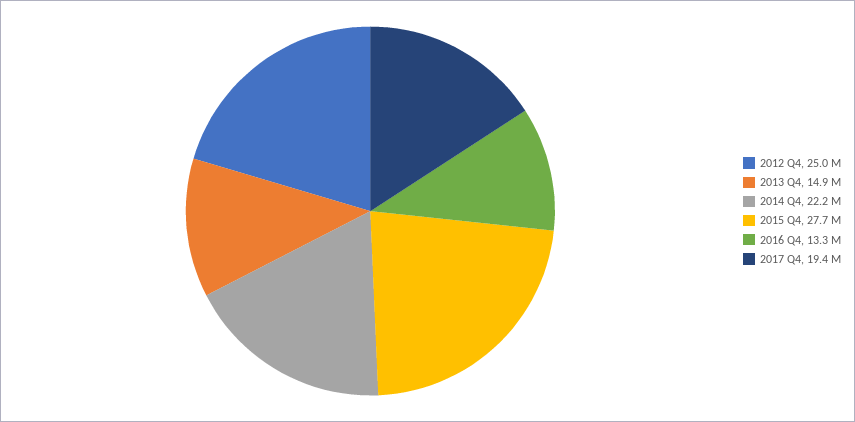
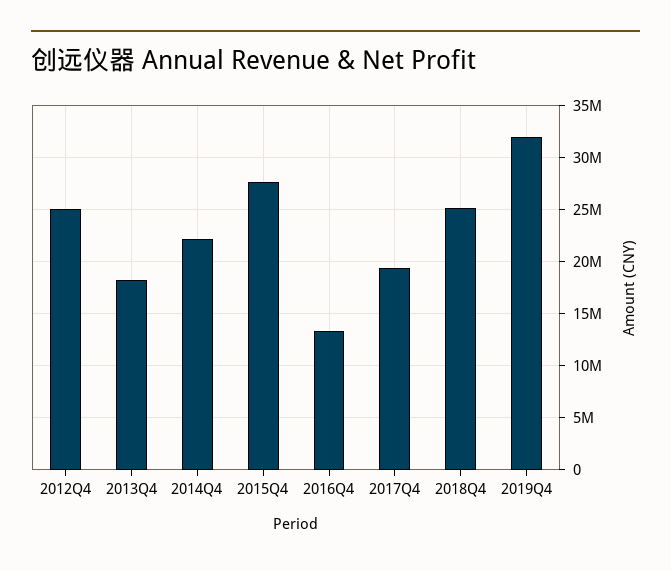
2013 Q4: 14900000 -> 18000000
2018Q4: none -> 25000000
2019Q4: none -> 32000000

